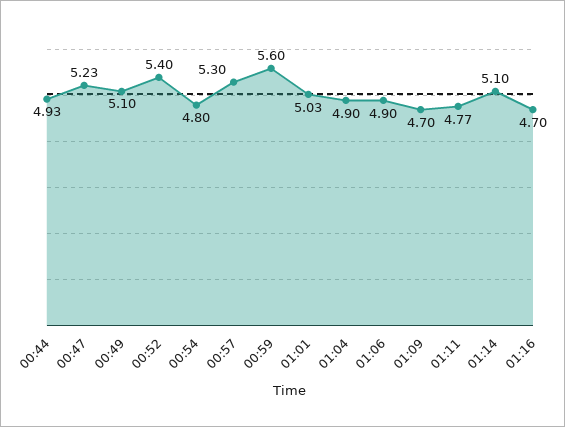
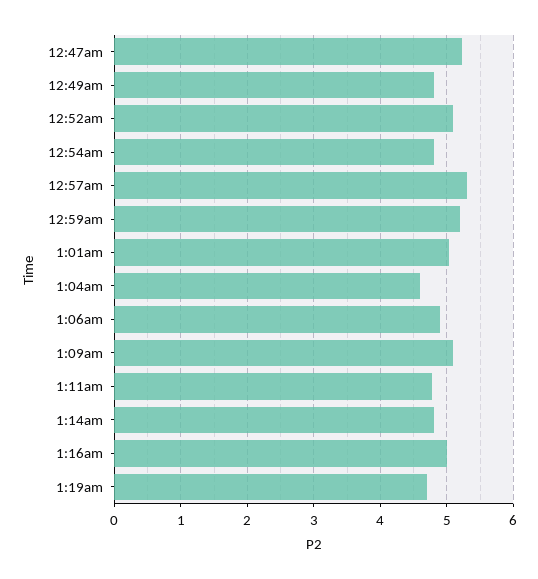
00:44: 4.93 -> none
00:49: 5.1 -> 4.8
00:52: 5.4 -> 5.1
00:59: 5.6 -> 5.2
01:04: 4.9 -> 4.6
01:09: 4.7 -> 5.1
01:14: 5.1 -> 4.8
01:16: 4.7 -> 5
1:19am: none -> 4.7

